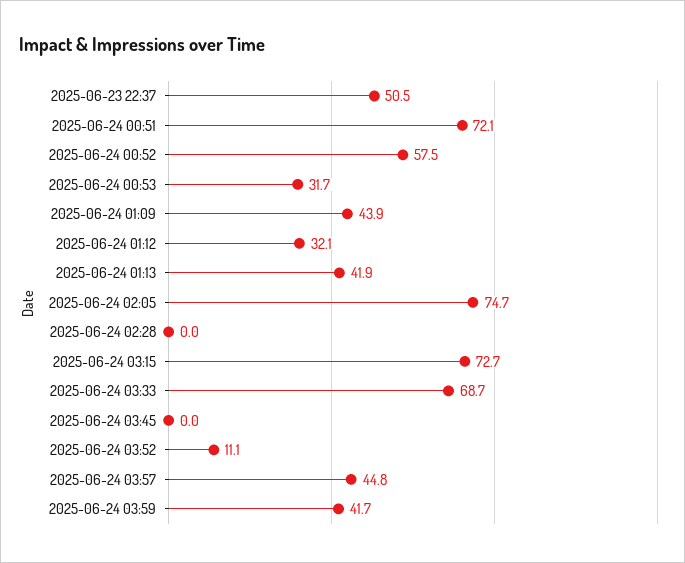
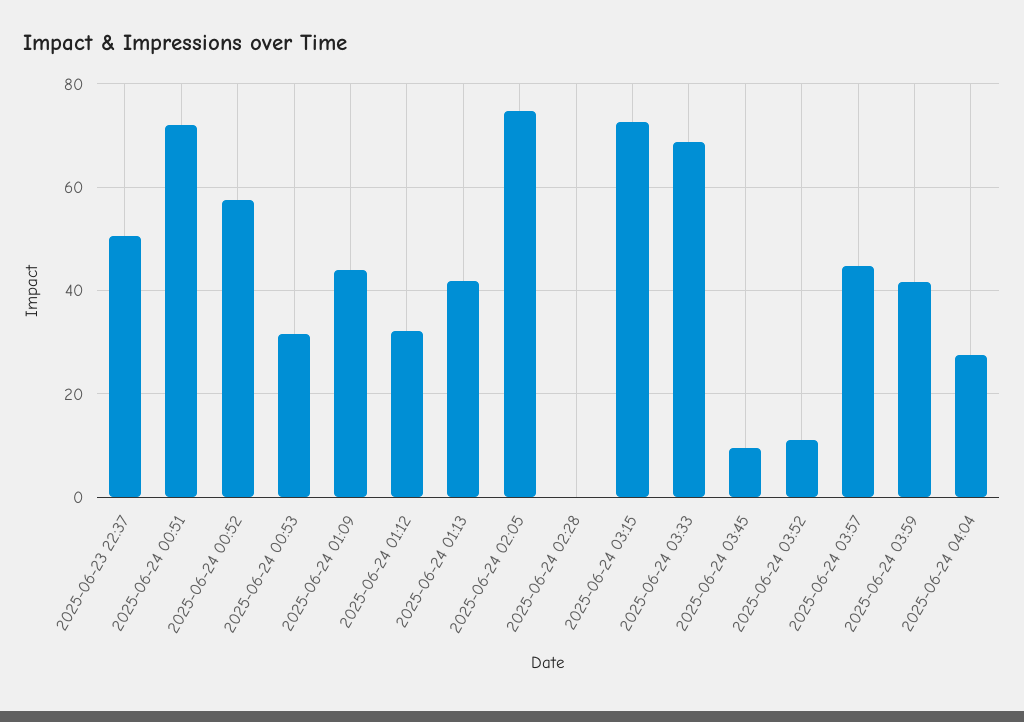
2025-06-24 03:45: 0 -> 10
2025-06-24 04:04: none -> 28

